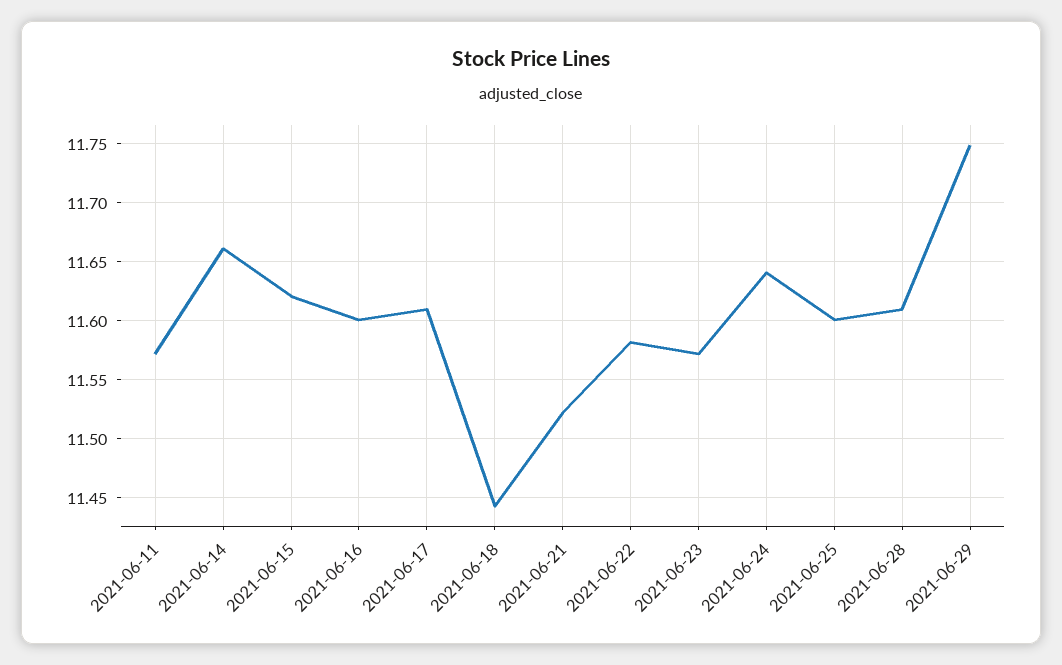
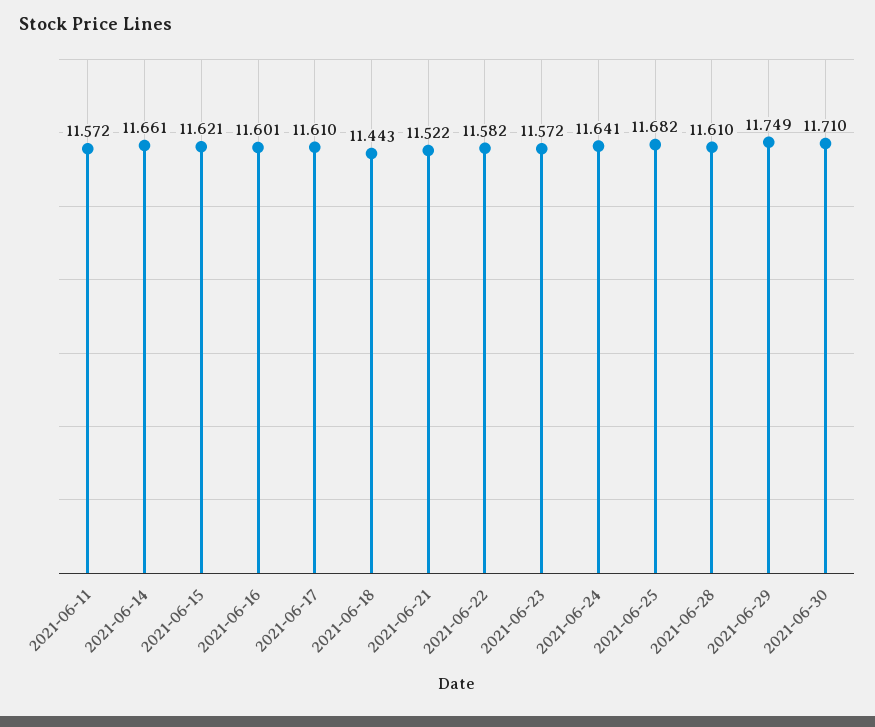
2021-06-25: 11.6 -> 11.682
2021-06-30: none -> 11.71

